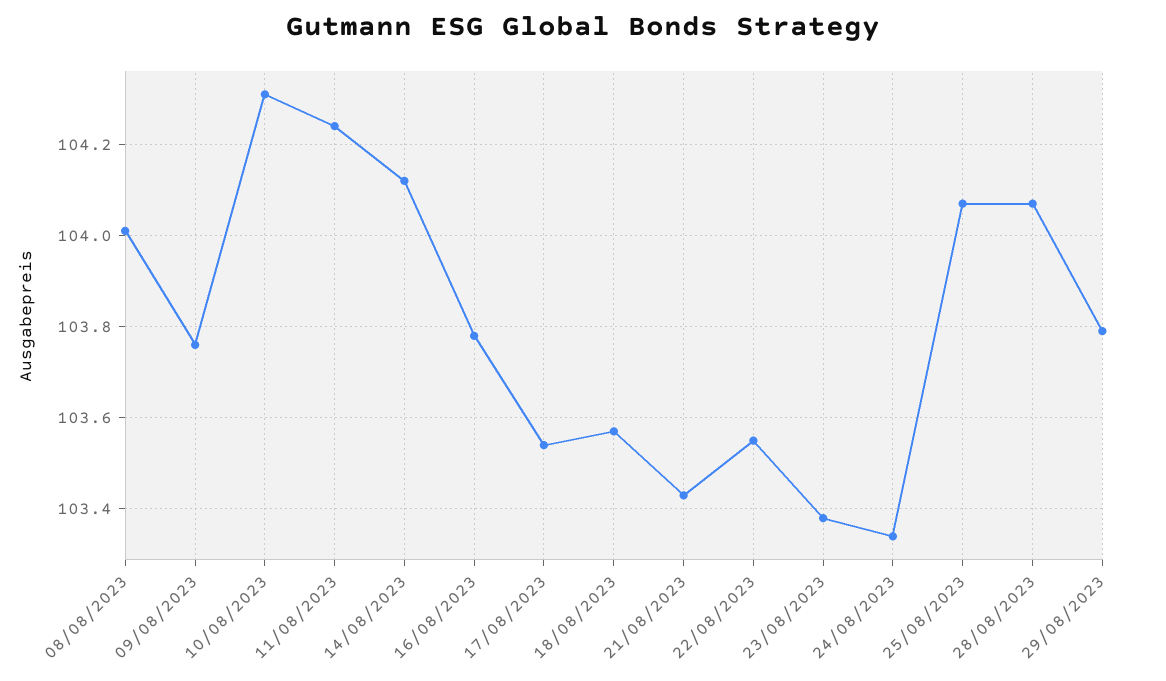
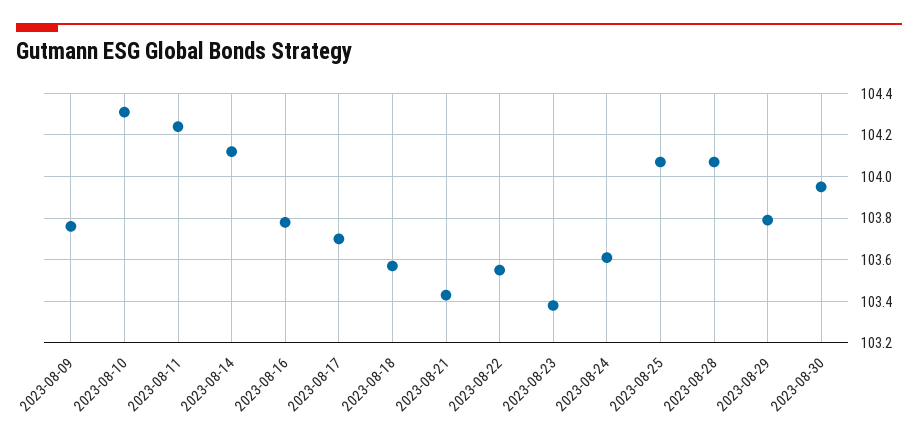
08/08/2023: 104 -> none
17/08/2023: 103.55 -> 103.7
24/08/2023: 103.35 -> 103.6
2023-08-30: none -> 103.95

